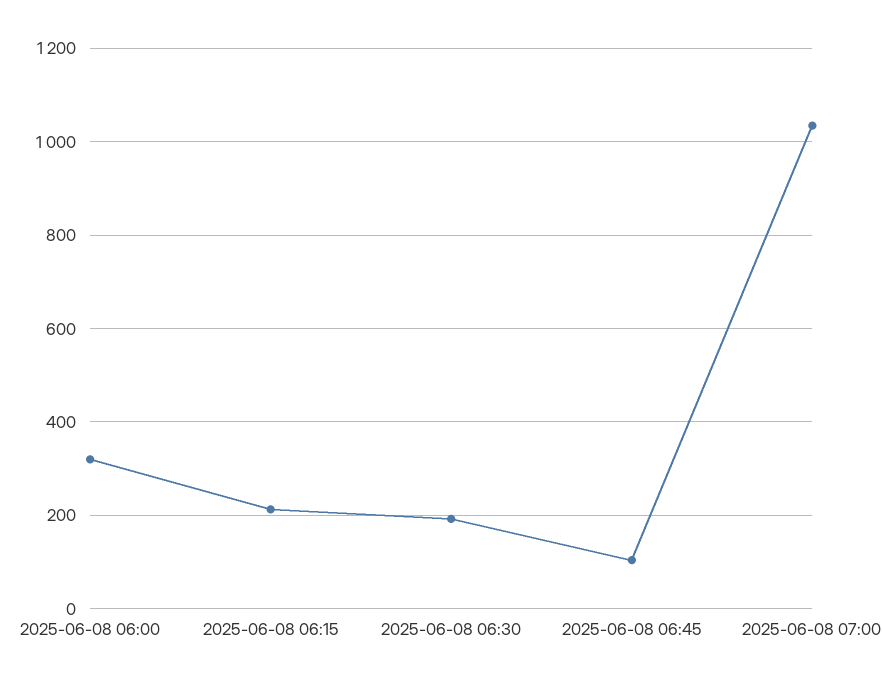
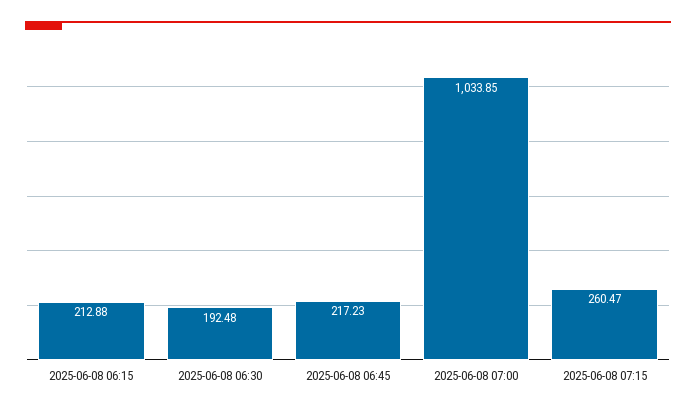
2025-06-08 06:00: 320 -> none
2025-06-08 06:45: 100 -> 217.23
2025-06-08 07:15: none -> 260.47

